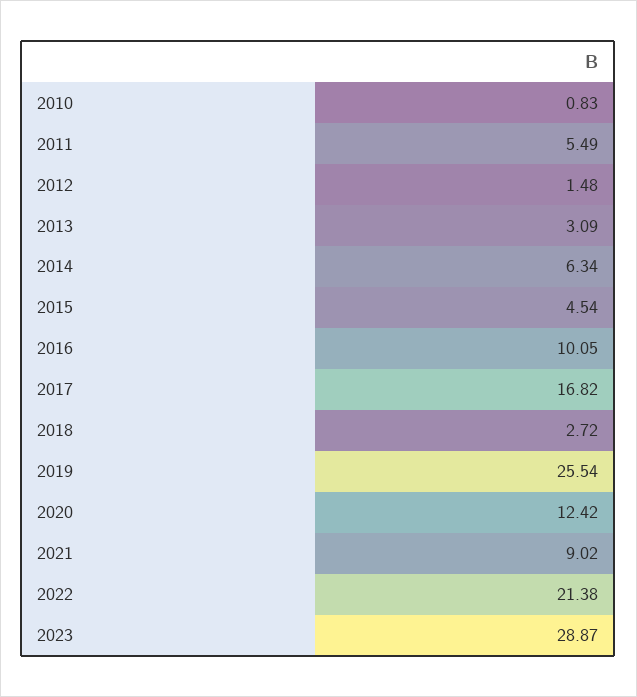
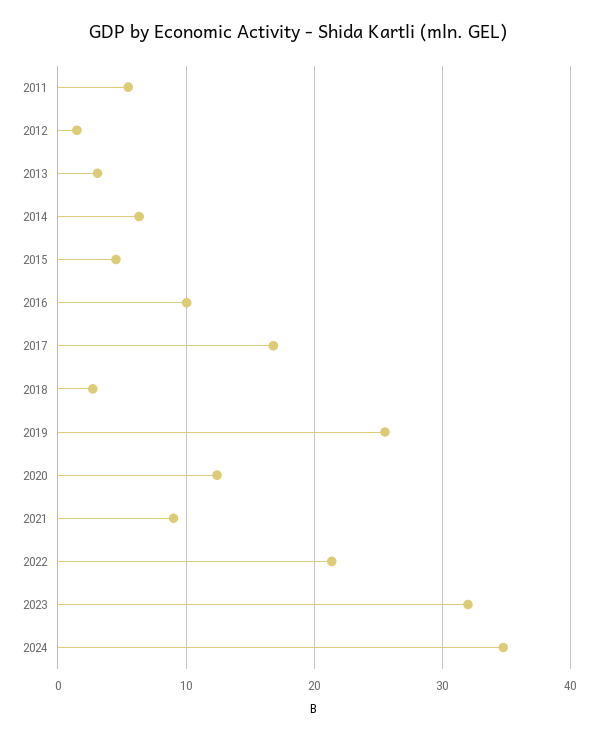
2010: 0.83 -> none
2023: 28.87 -> 32
2024: none -> 35

